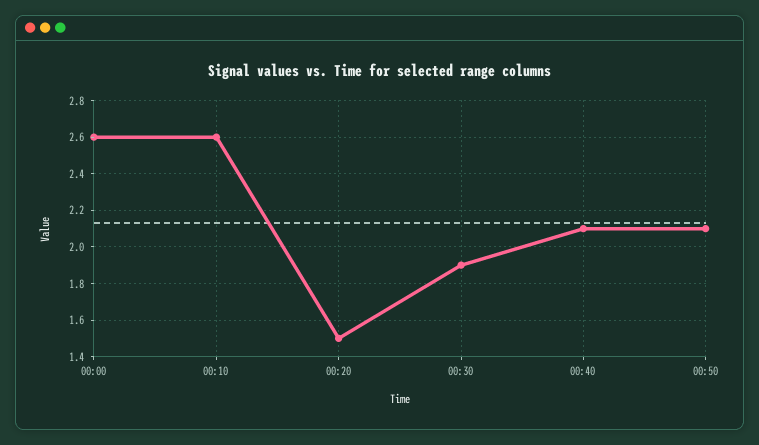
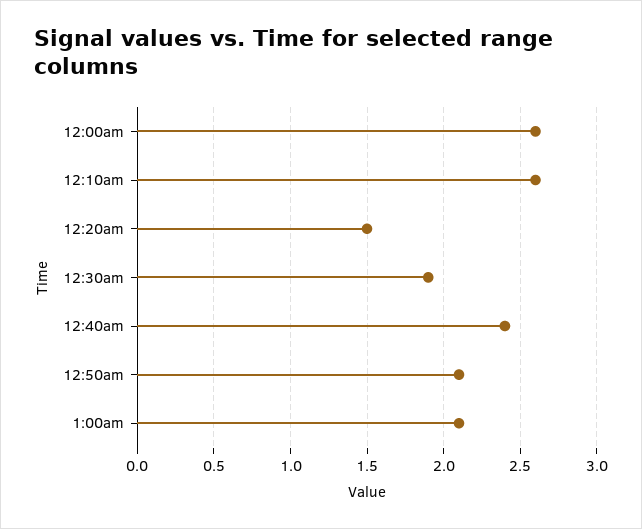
00:40: 2.1 -> 2.4
1:00am: none -> 2.1

